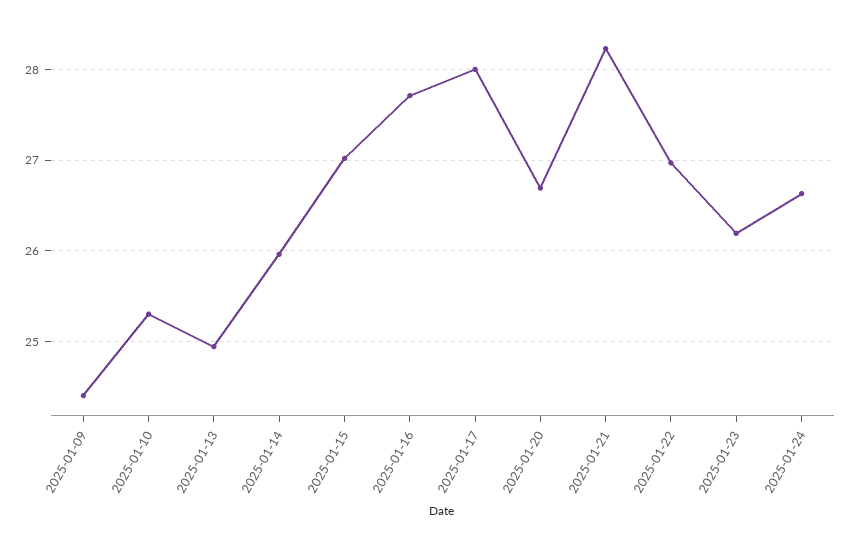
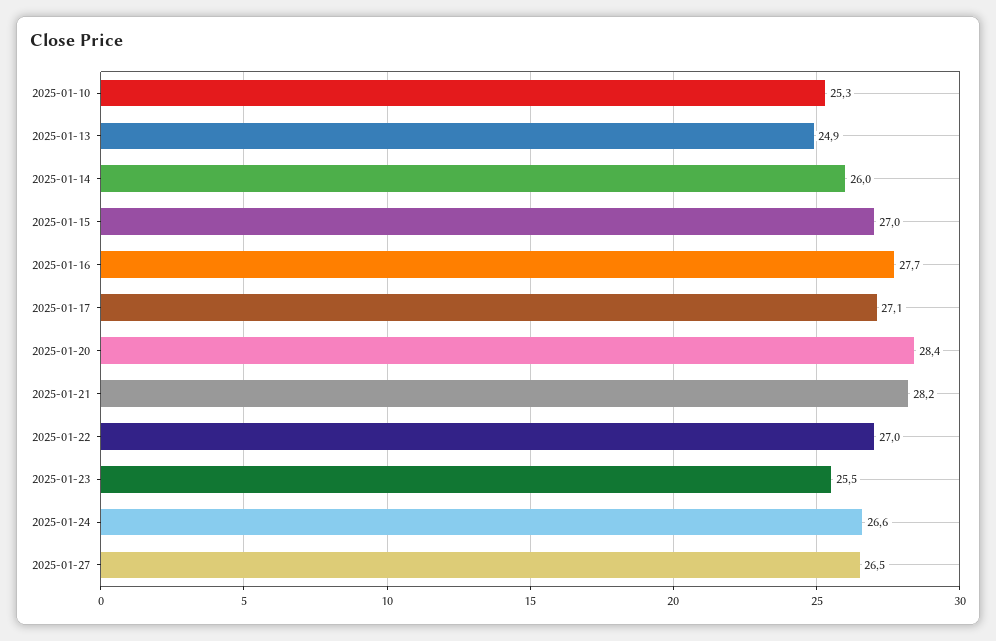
2025-01-09: 24.4 -> none
2025-01-17: 28 -> 27.1
2025-01-20: 26.7 -> 28.4
2025-01-23: 26.2 -> 25.5
2025-01-27: none -> 26.5

